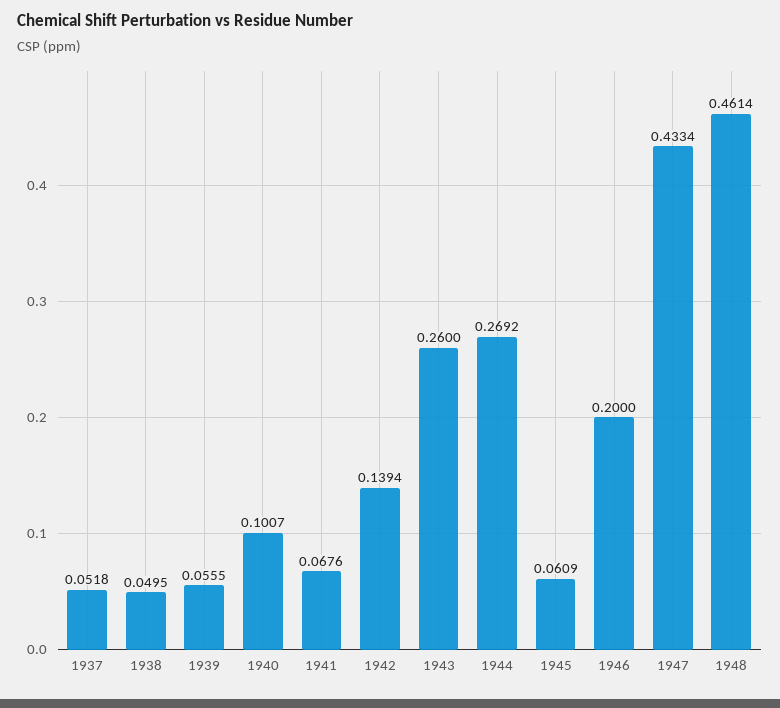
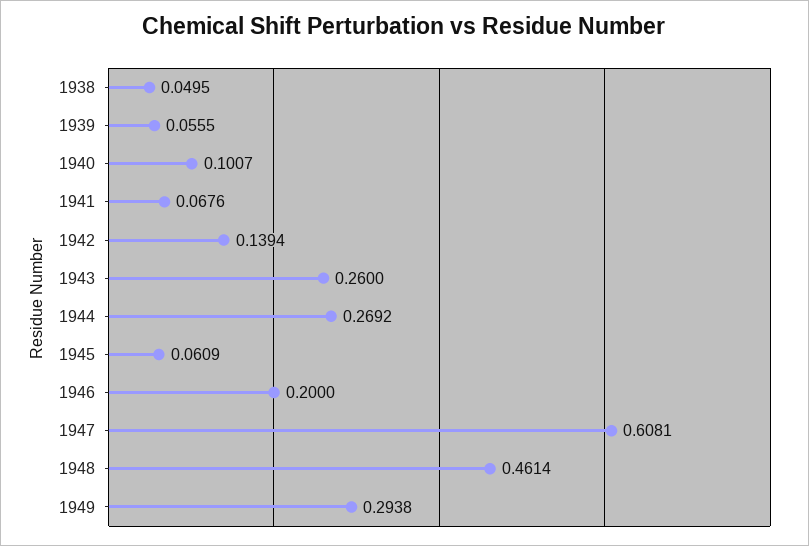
1937: 0.0518 -> none
1947: 0.4334 -> 0.6081
1949: none -> 0.2938

